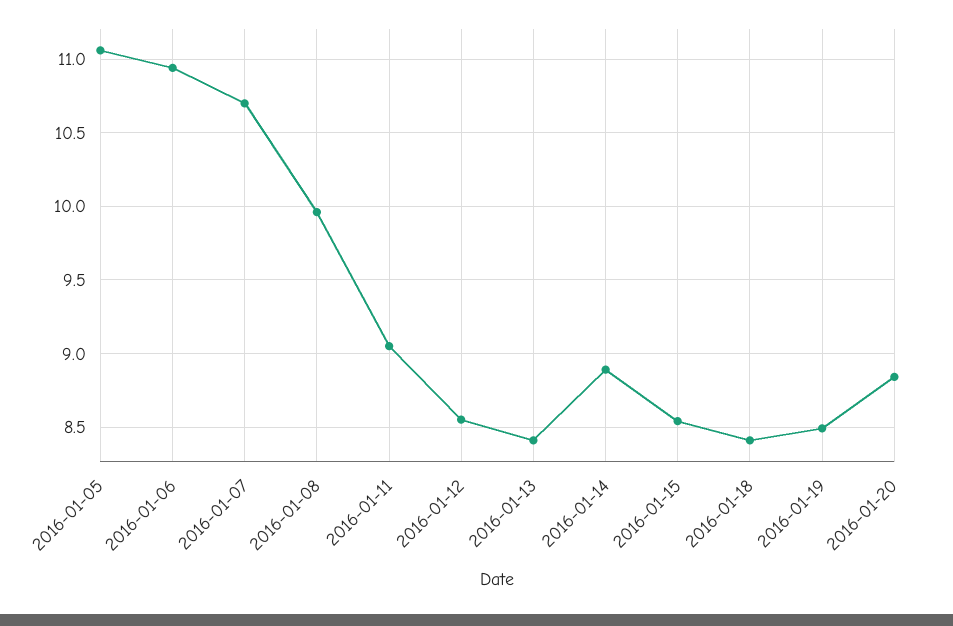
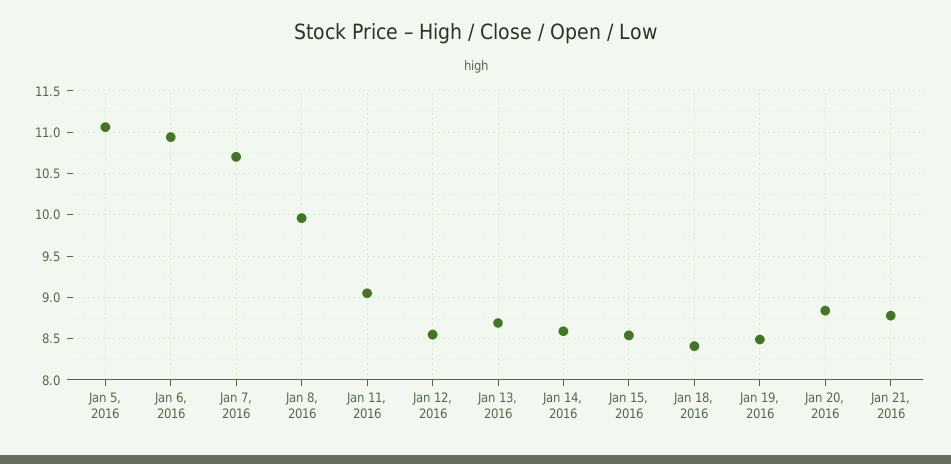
2016-01-13: 8.4 -> 8.7
2016-01-14: 8.9 -> 8.6
Jan 21, 2016: none -> 8.8

